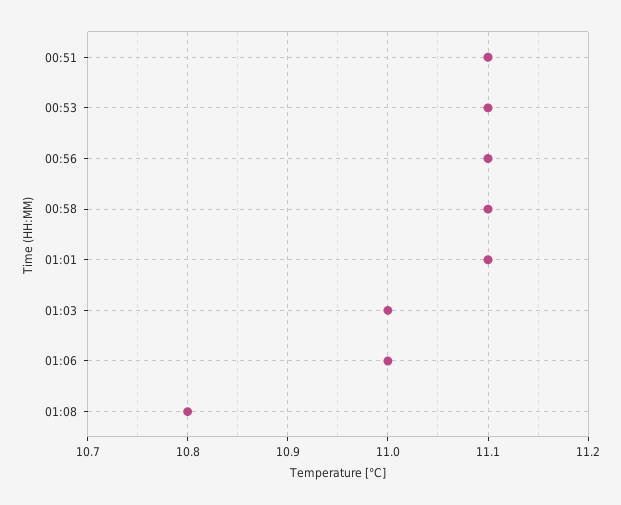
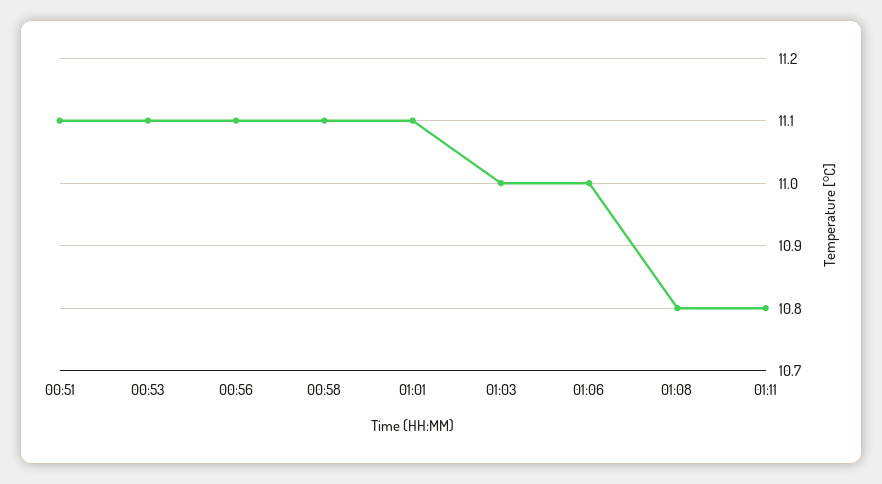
01:11: none -> 10.8

